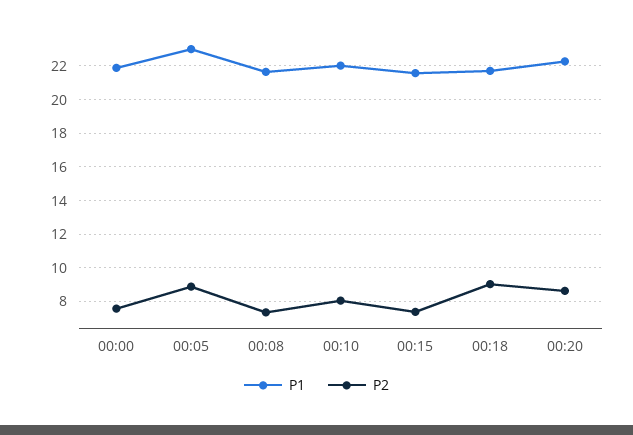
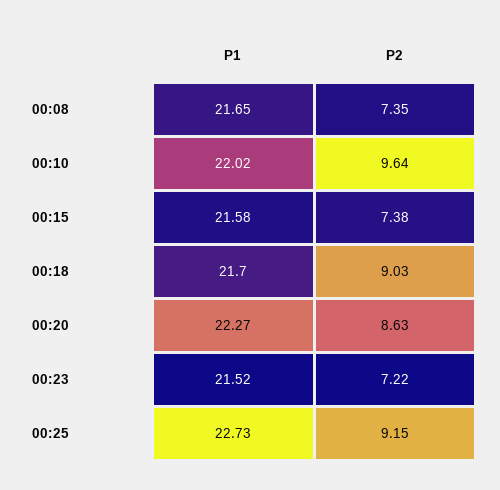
P1, 00:00: 22 -> none
P2, 00:00: 7.5 -> none
P1, 00:05: 23 -> none
P2, 00:05: 9 -> none
P2, 00:10: 8 -> 9.64
P1, 00:23: none -> 21.52
P2, 00:23: none -> 7.22
P1, 00:25: none -> 22.73
P2, 00:25: none -> 9.15

